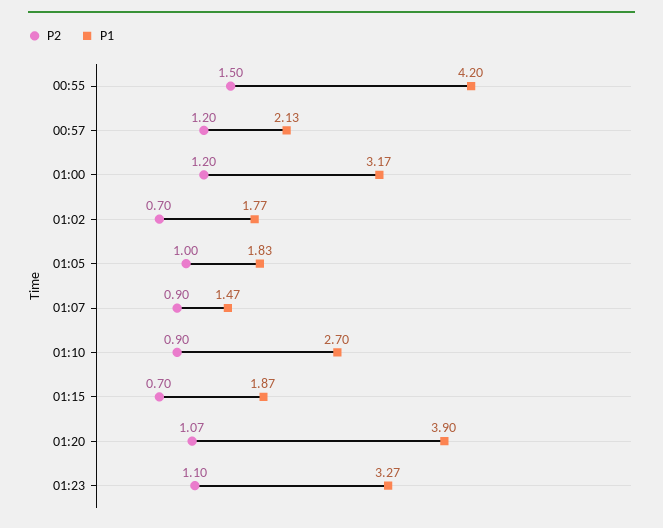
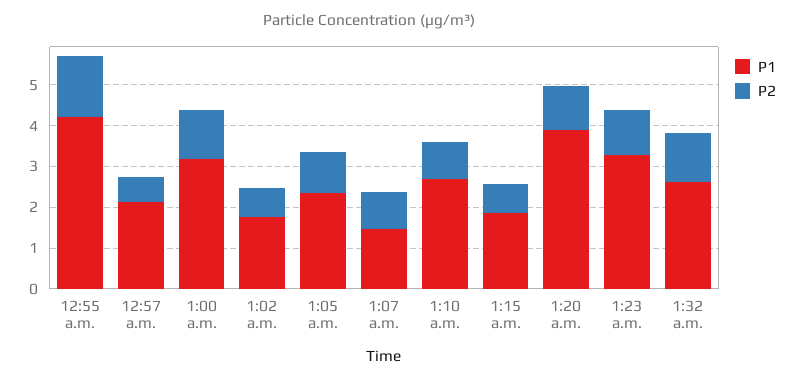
P2, 00:57: 1.2 -> 0.6
P1, 01:05: 1.83 -> 2.4
P1, 1:32 a.m.: none -> 2.6
P2, 1:32 a.m.: none -> 1.2

